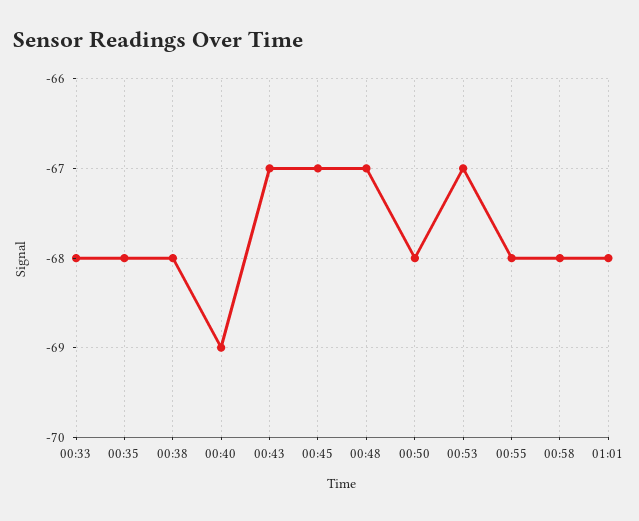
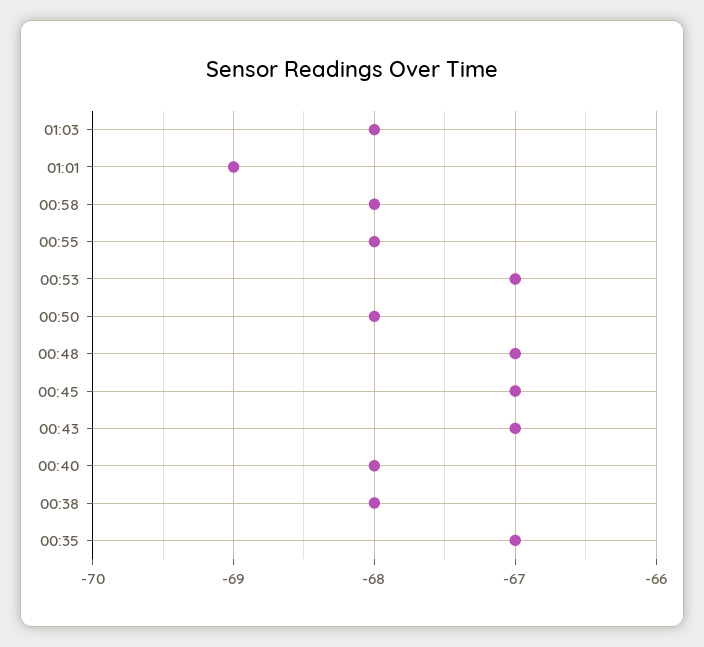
00:33: -68 -> none
00:35: -68 -> -67
00:40: -69 -> -68
01:01: -68 -> -69
01:03: none -> -68

